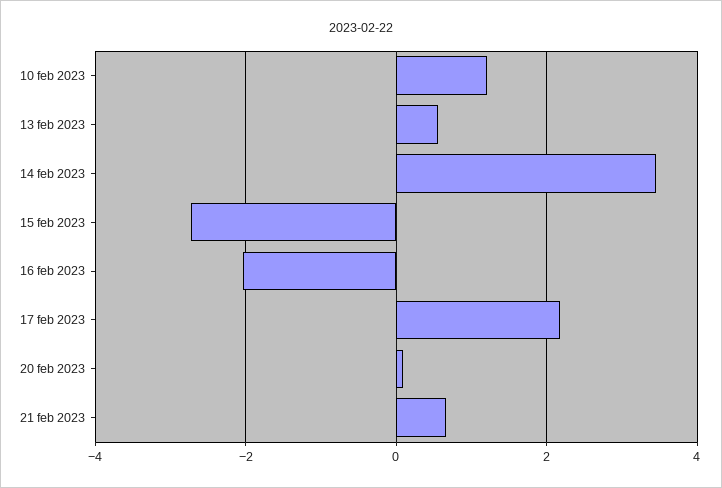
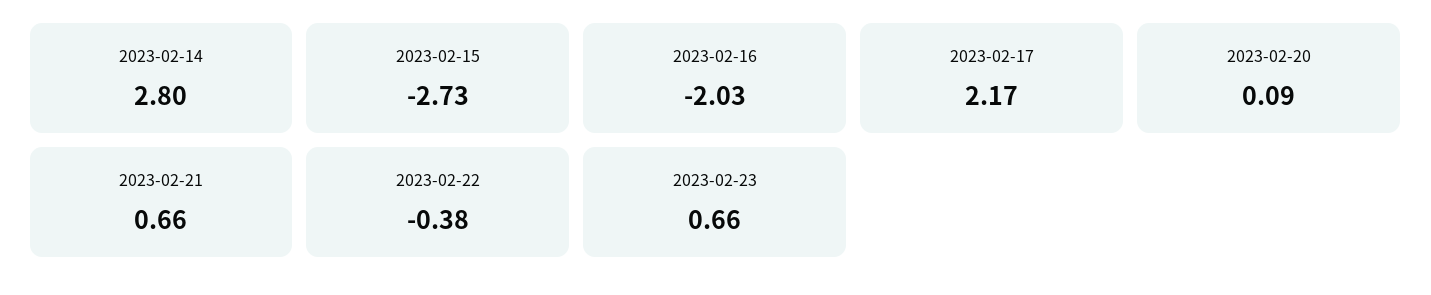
10 feb 2023: 1.2 -> none
13 feb 2023: 0.6 -> none
14 feb 2023: 3.4 -> 2.8
2023-02-22: none -> -0.38
2023-02-23: none -> 0.66

